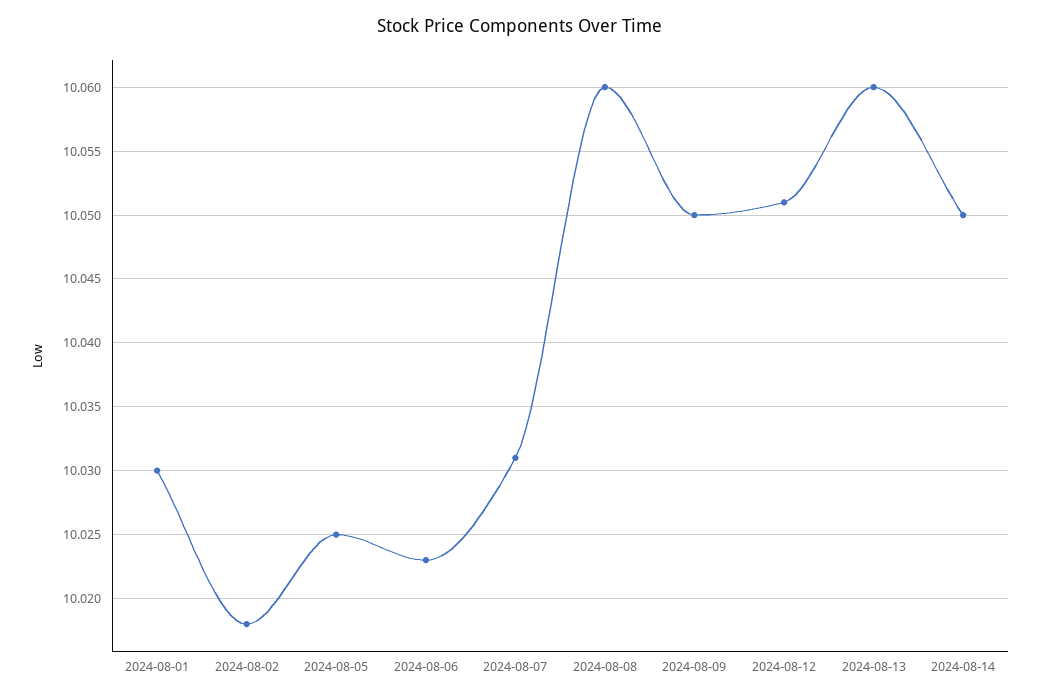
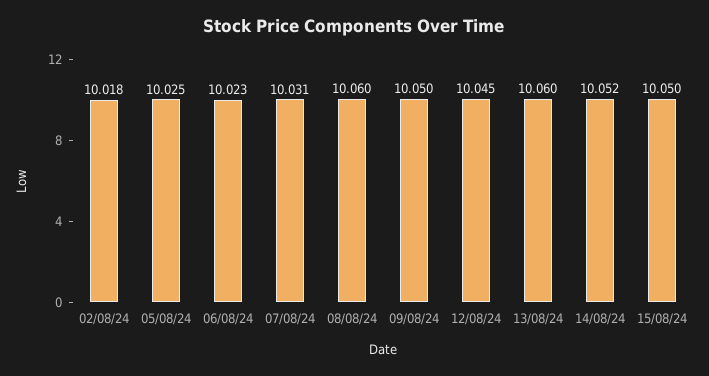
2024-08-01: 10.03 -> none
2024-08-12: 10.051 -> 10.045
2024-08-14: 10.05 -> 10.052
15/08/24: none -> 10.05

